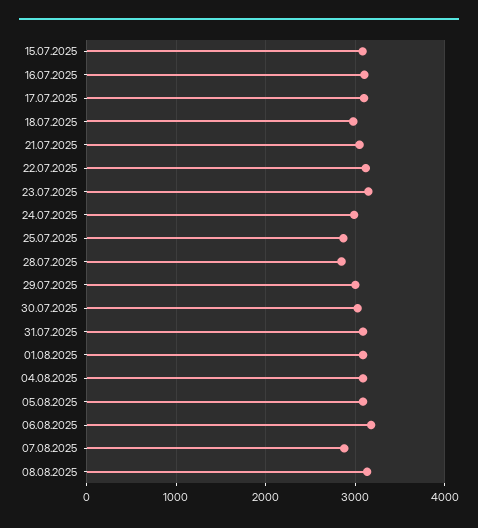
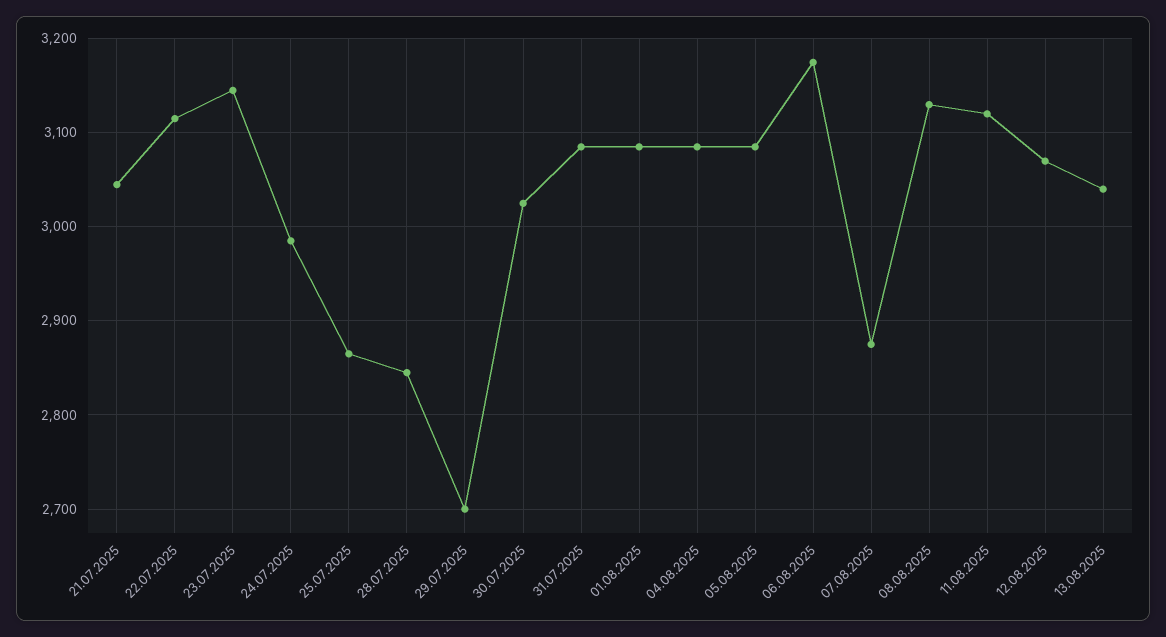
15.07.2025: 3100 -> none
16.07.2025: 3100 -> none
17.07.2025: 3100 -> none
18.07.2025: 3000 -> none
29.07.2025: 3000 -> 2700
11.08.2025: none -> 3120
12.08.2025: none -> 3070
13.08.2025: none -> 3040

